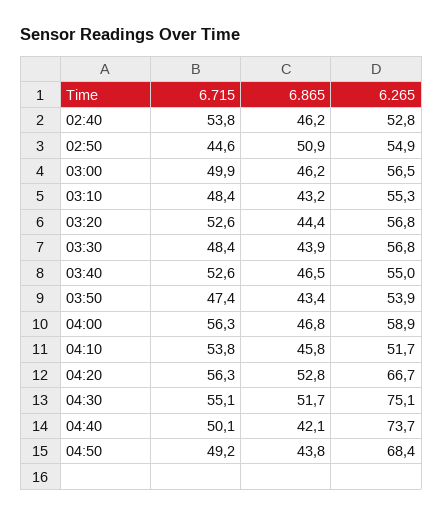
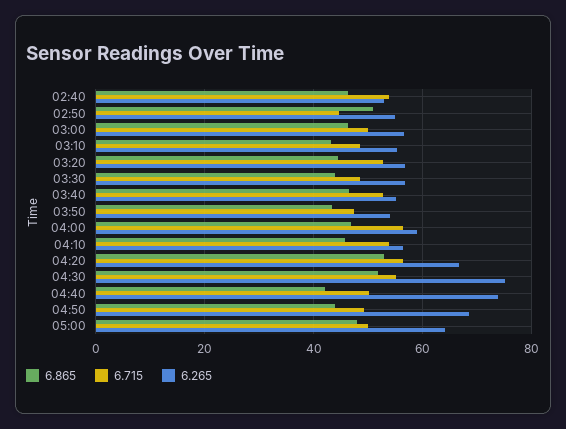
6.265, 04:10: 51.7 -> 56
6.865, 05:00: none -> 48
6.715, 05:00: none -> 50
6.265, 05:00: none -> 64

